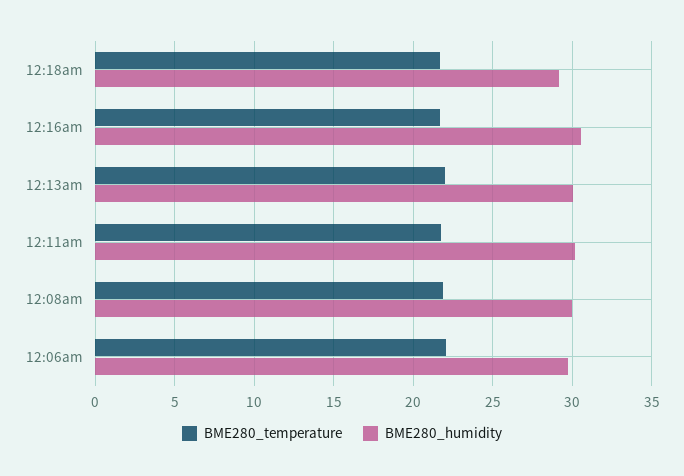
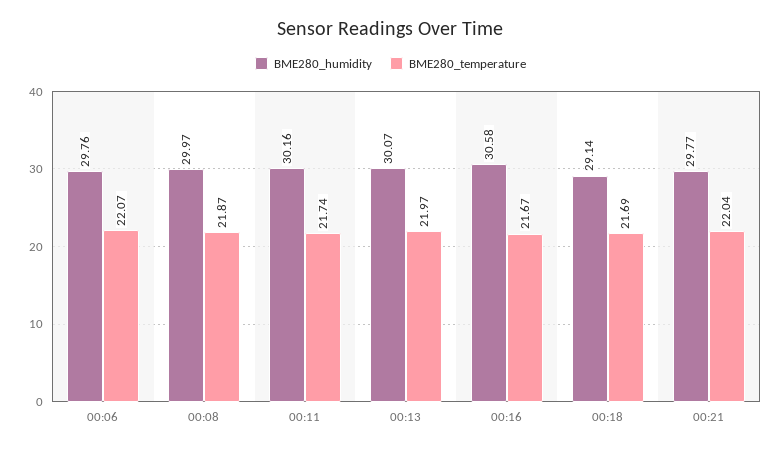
BME280_humidity, 00:21: none -> 29.77
BME280_temperature, 00:21: none -> 22.04

